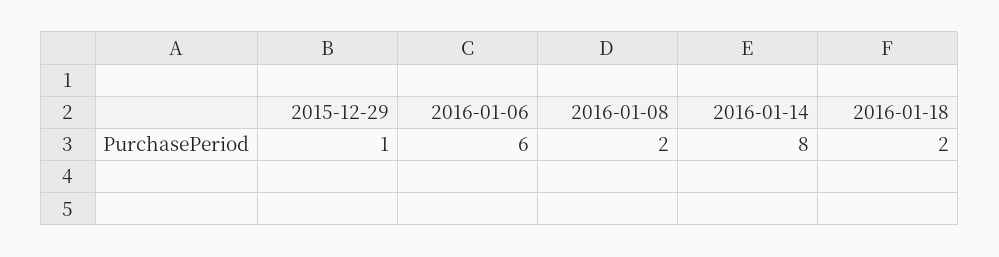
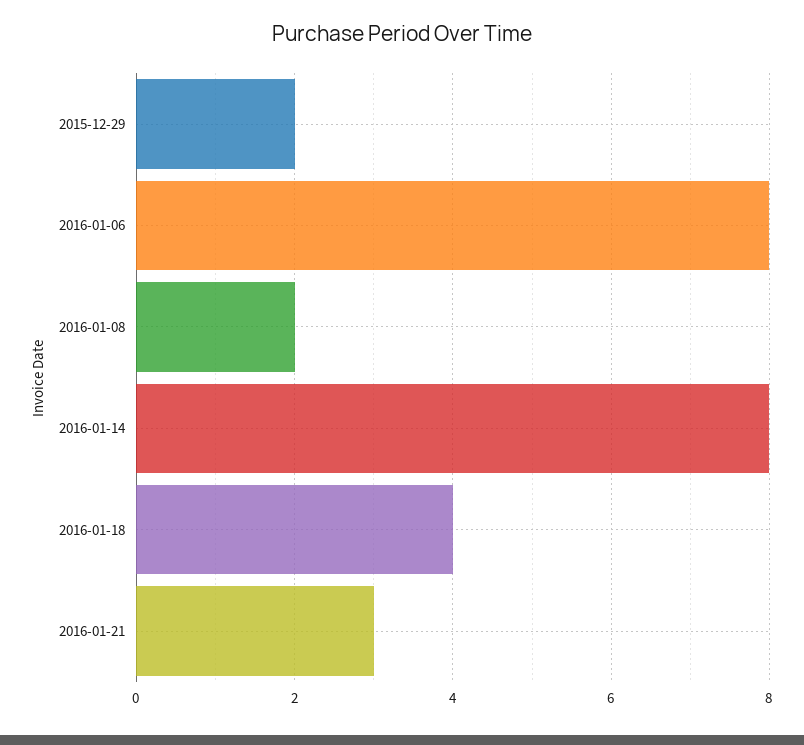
2015-12-29: 1 -> 2
2016-01-06: 6 -> 8
2016-01-18: 2 -> 4
2016-01-21: none -> 3

